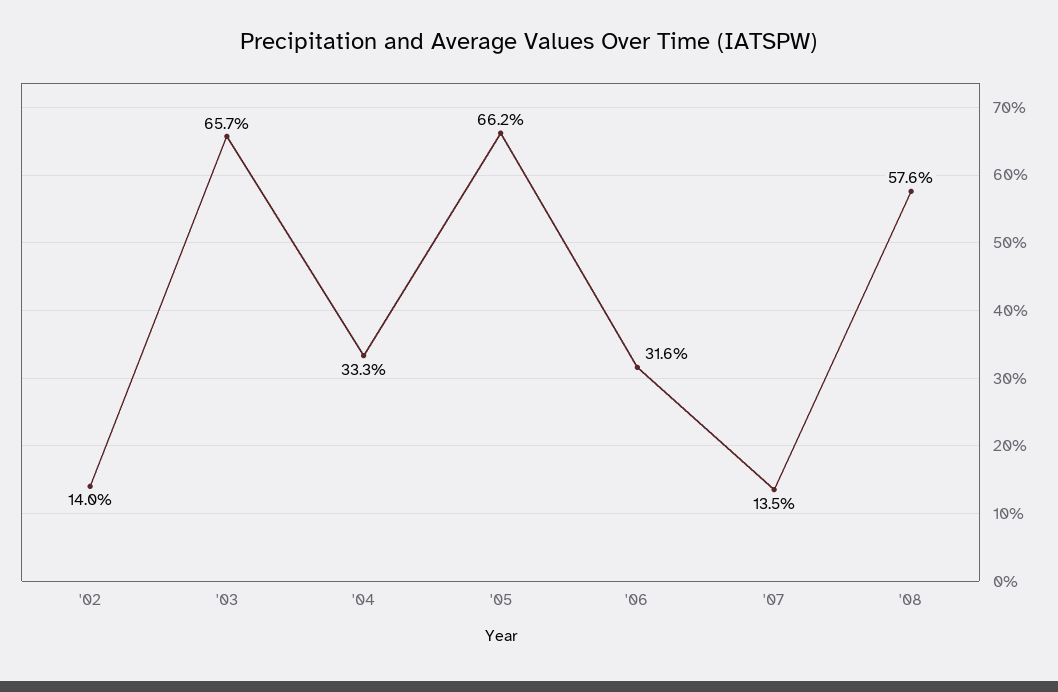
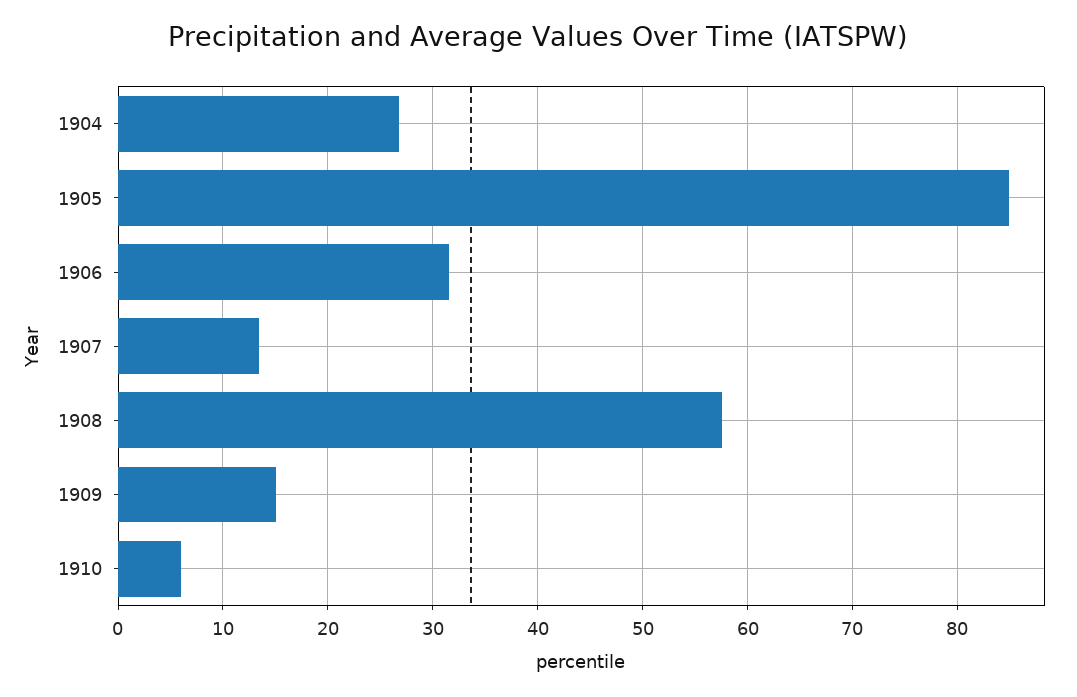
'02: 14 -> none
'03: 65.7 -> none
'04: 33.3 -> 27
'05: 66.2 -> 85
1909: none -> 15
1910: none -> 6

